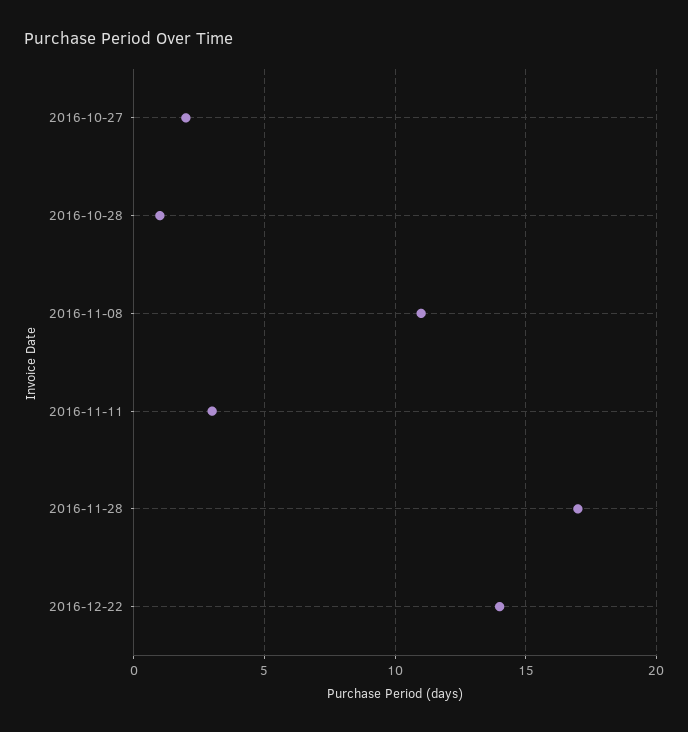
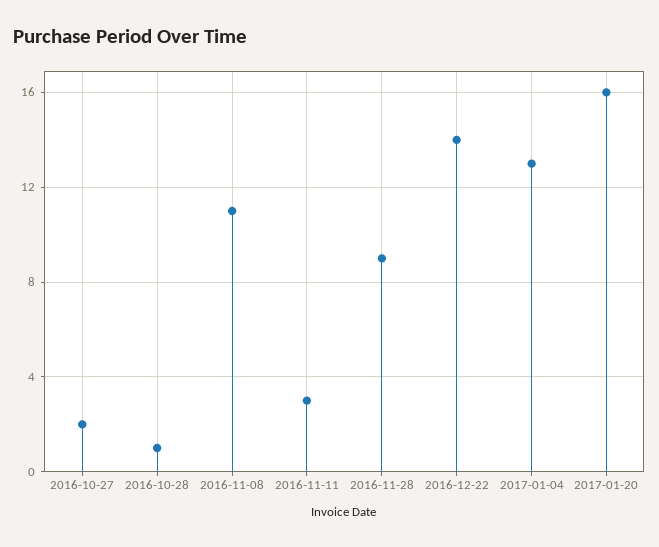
2016-11-28: 17 -> 9
2017-01-04: none -> 13
2017-01-20: none -> 16

